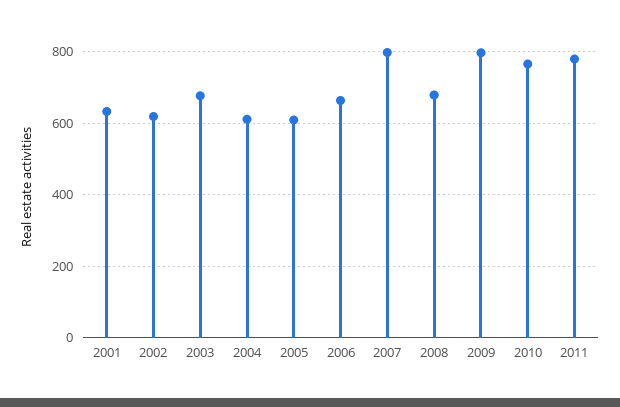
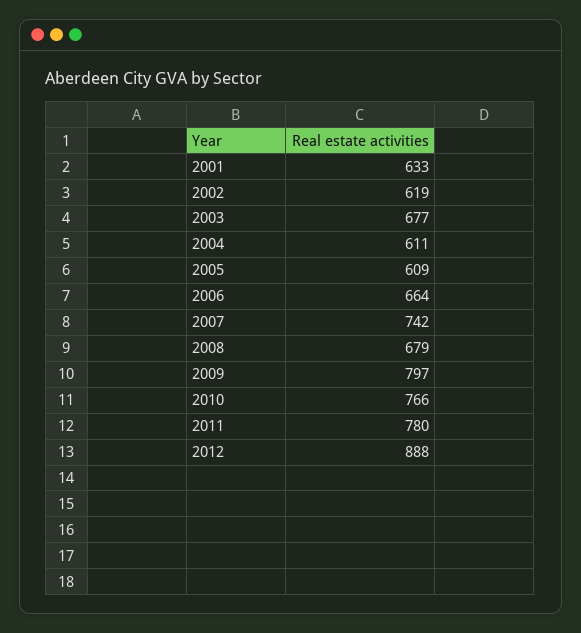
2007: 800 -> 742
2012: none -> 888

